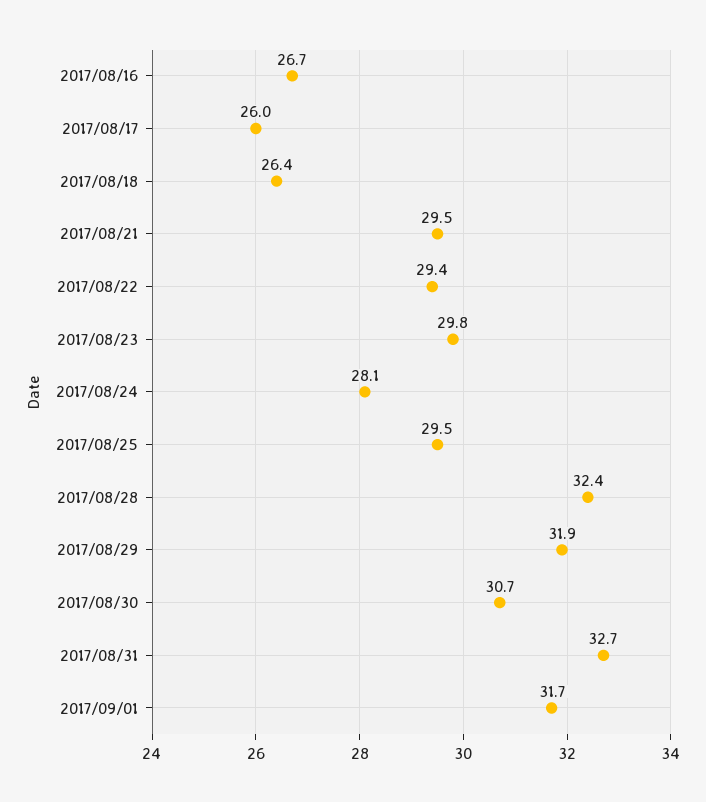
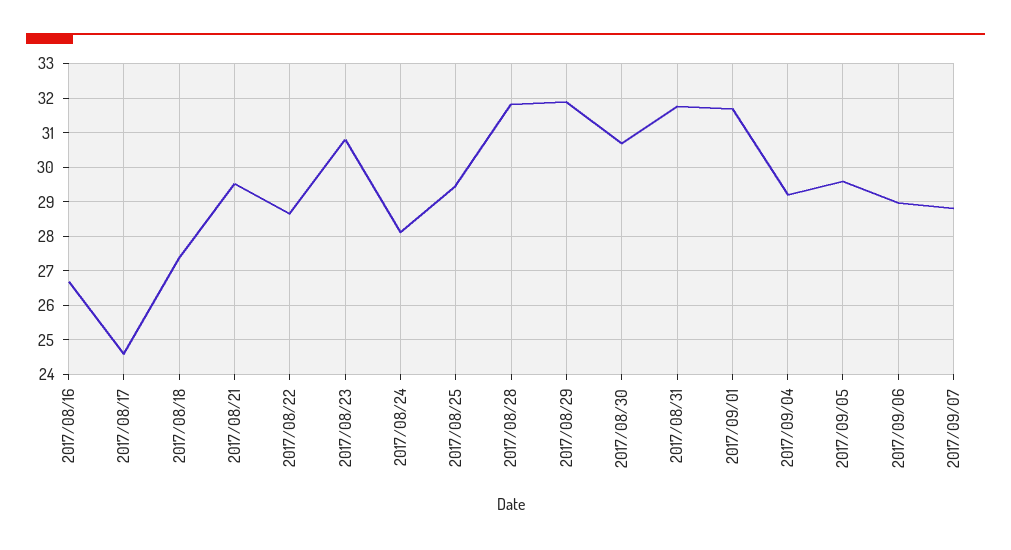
2017/08/17: 26 -> 24.6
2017/08/18: 26.4 -> 27.4
2017/08/22: 29.4 -> 28.6
2017/08/23: 29.8 -> 30.8
2017/08/28: 32.4 -> 31.8
2017/08/31: 32.7 -> 31.8
2017/09/04: none -> 29.2
2017/09/05: none -> 29.6
2017/09/06: none -> 29
2017/09/07: none -> 28.8

